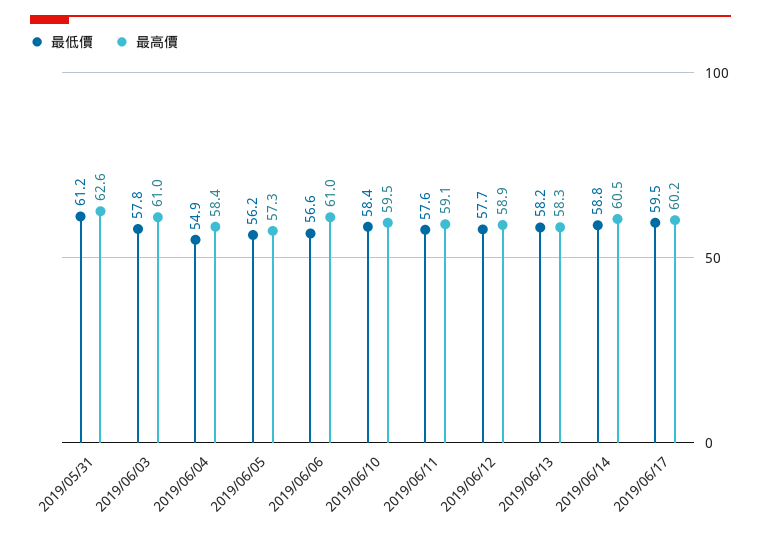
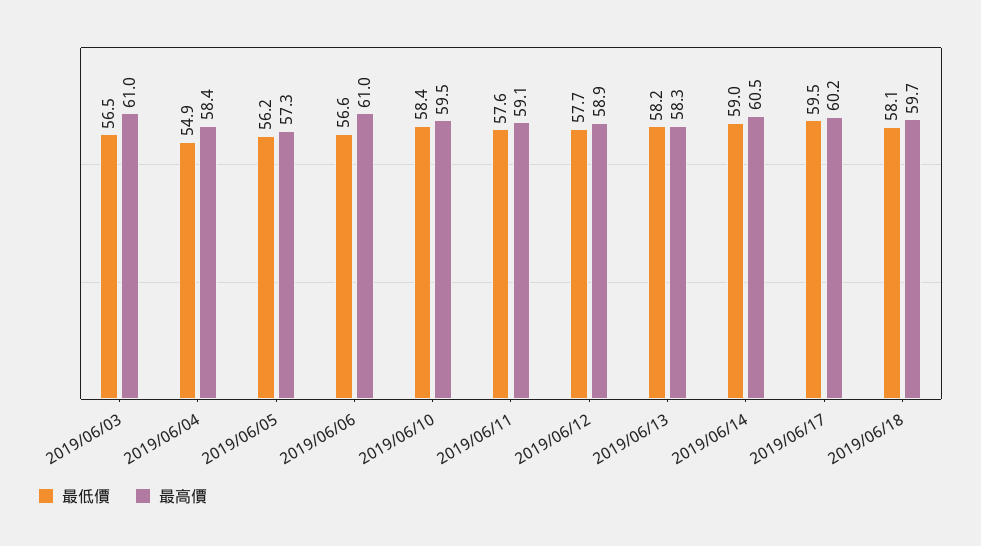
最低價, 2019/05/31: 61.2 -> none
最高價, 2019/05/31: 62.6 -> none
最低價, 2019/06/03: 57.8 -> 56.5
最低價, 2019/06/14: 58.8 -> 59
最低價, 2019/06/18: none -> 58.1
最高價, 2019/06/18: none -> 59.7

